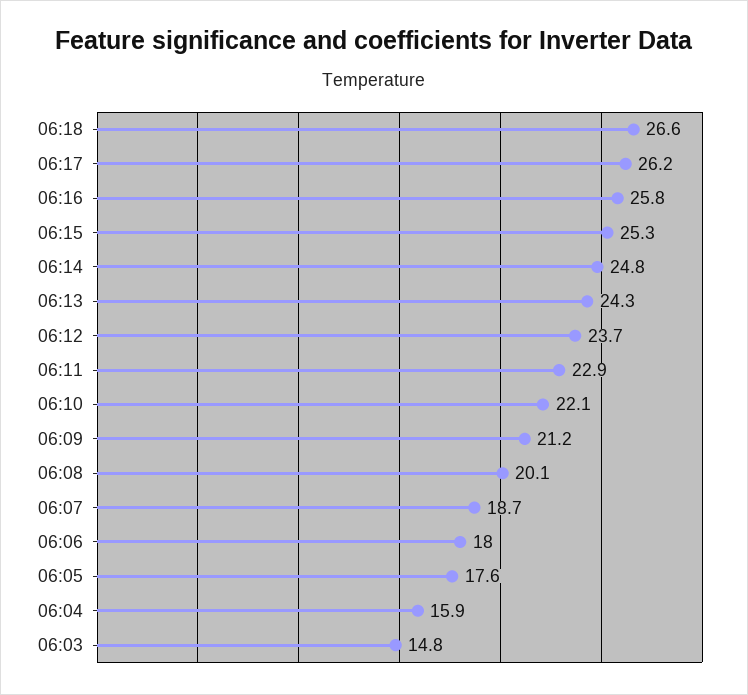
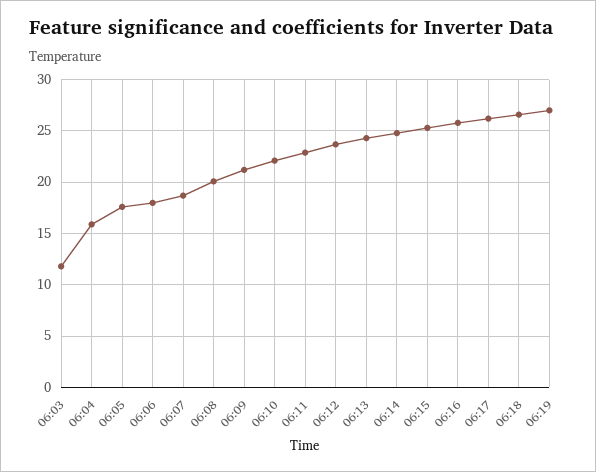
06:03: 14.8 -> 12
06:19: none -> 27

